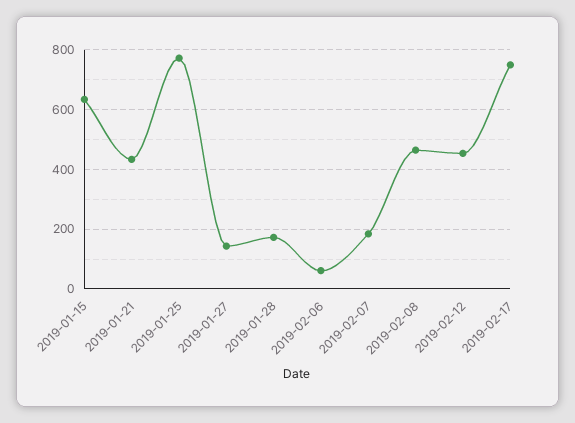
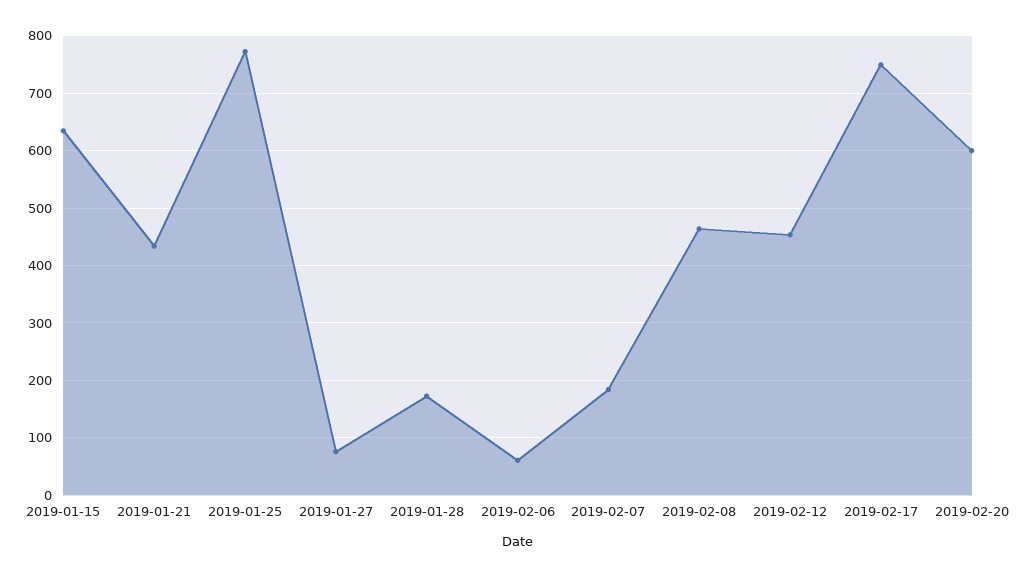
2019-01-27: 150 -> 80
2019-02-20: none -> 600

